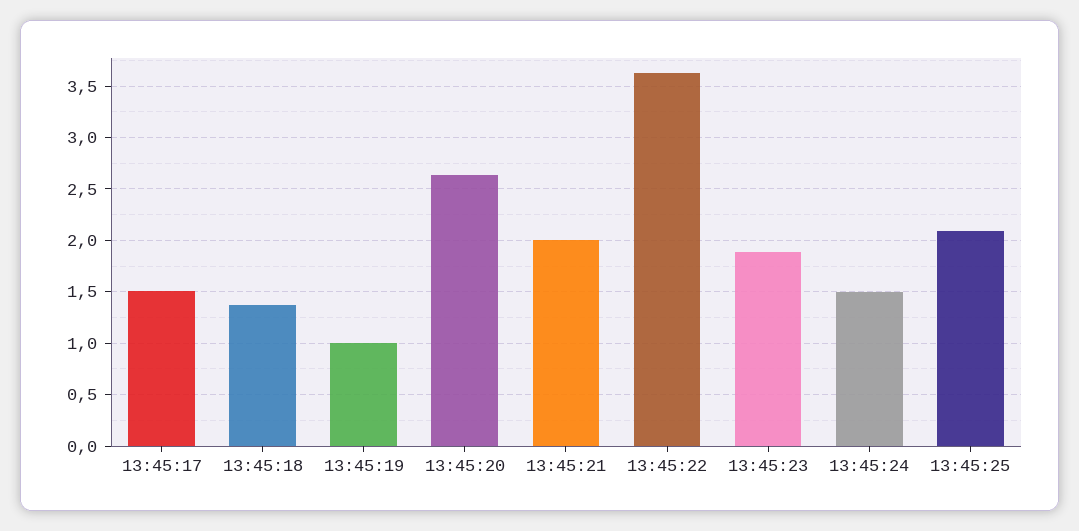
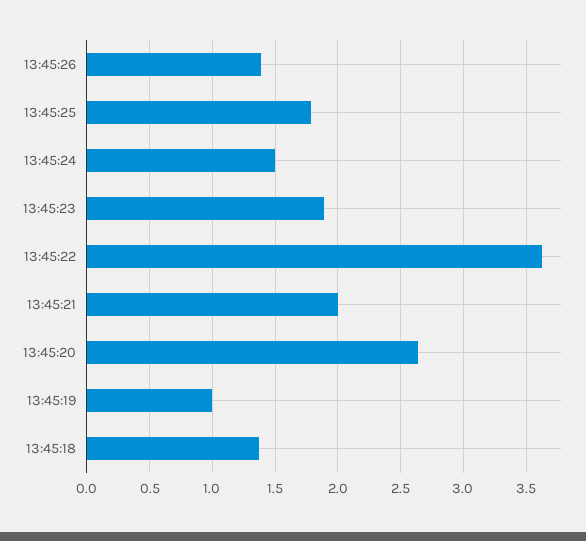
13:45:17: 1.5 -> none
13:45:25: 2.1 -> 1.8
13:45:26: none -> 1.4

